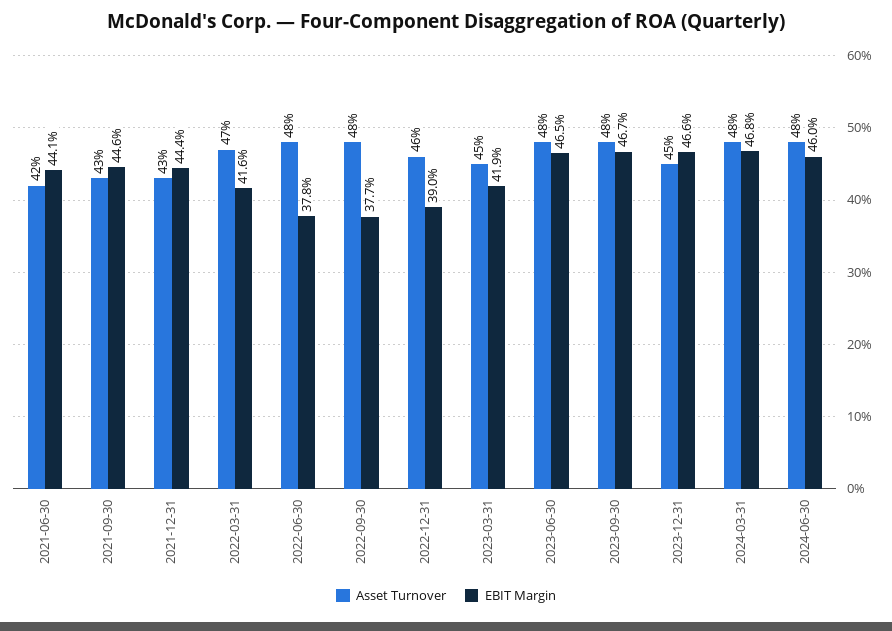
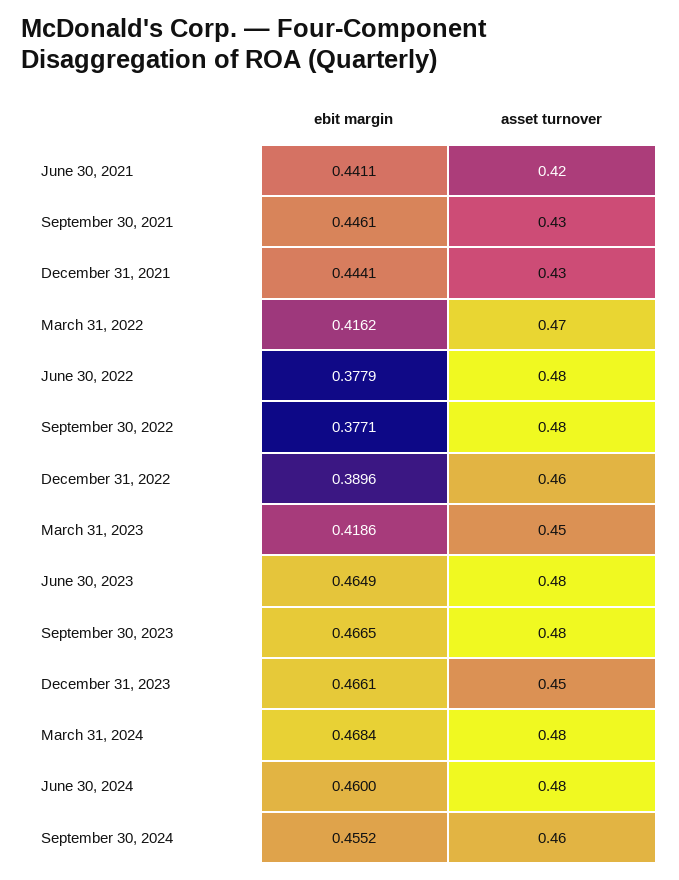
EBIT Margin, September 30, 2024: none -> 0.4552
Asset Turnover, September 30, 2024: none -> 0.46

